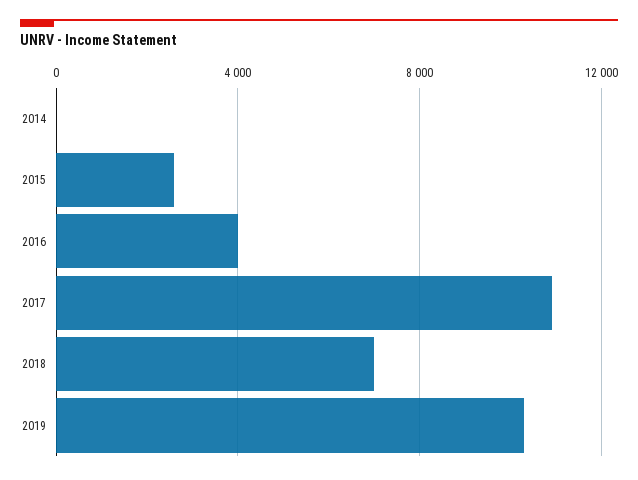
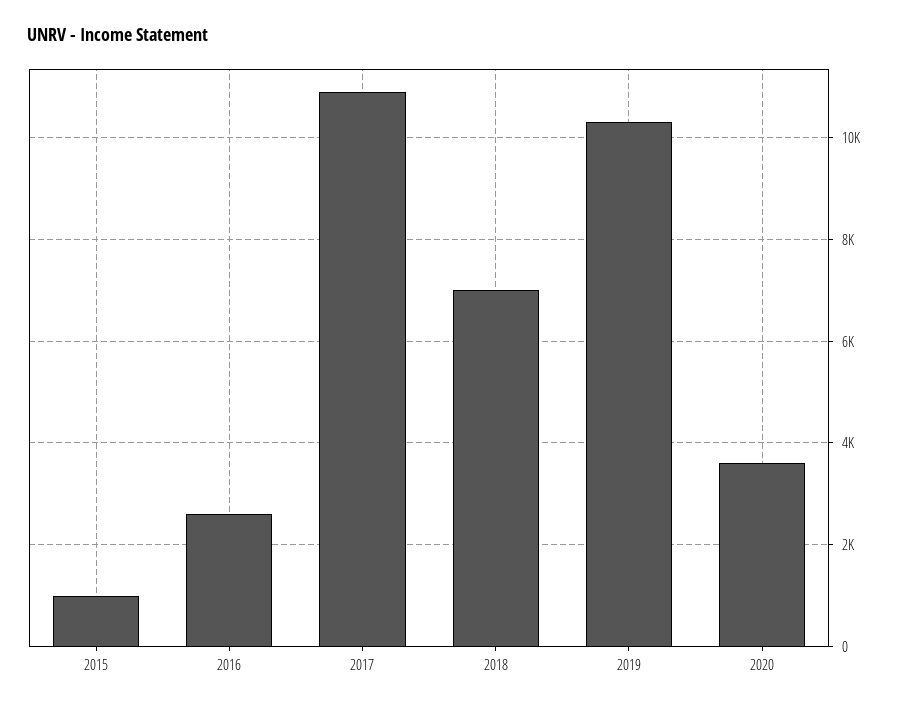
2014: 0 -> none
2015: 2500 -> 1000
2016: 4000 -> 2600
2020: none -> 3600

